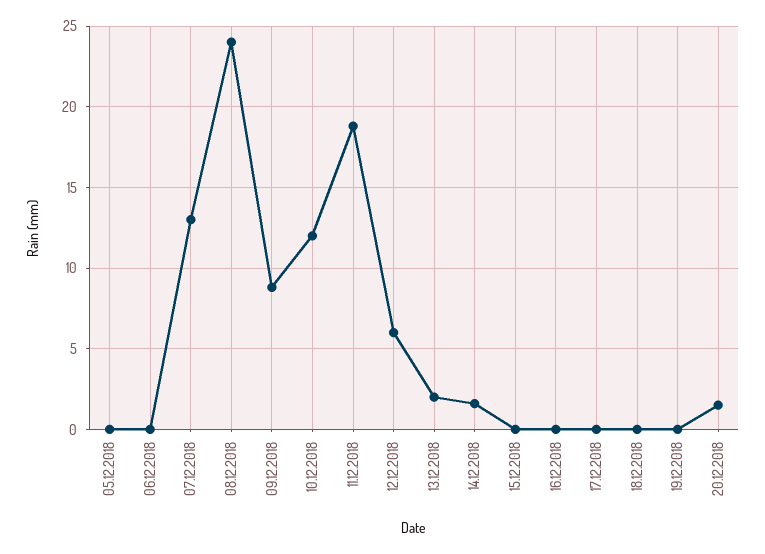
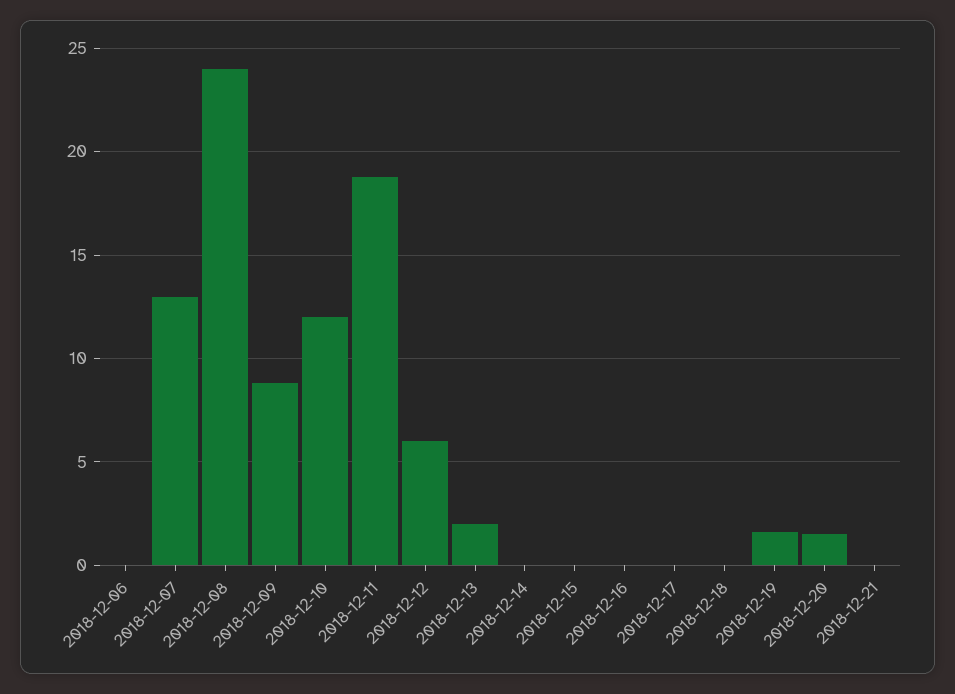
05.12.2018: 0 -> none
14.12.2018: 1.5 -> 0
19.12.2018: 0 -> 1.5
2018-12-21: none -> 0

